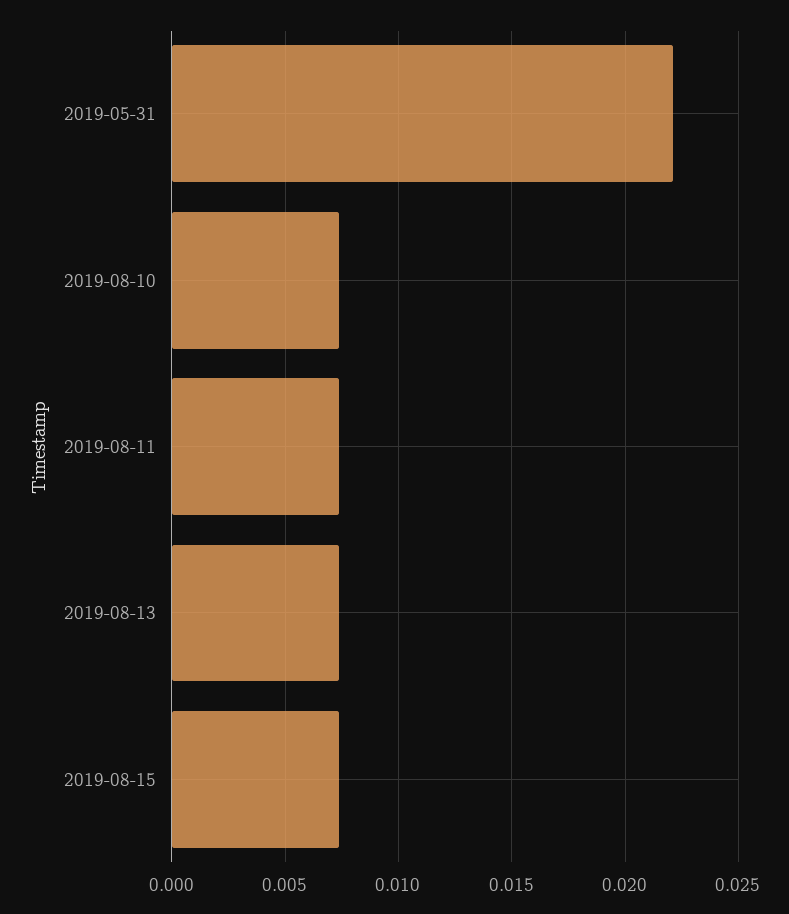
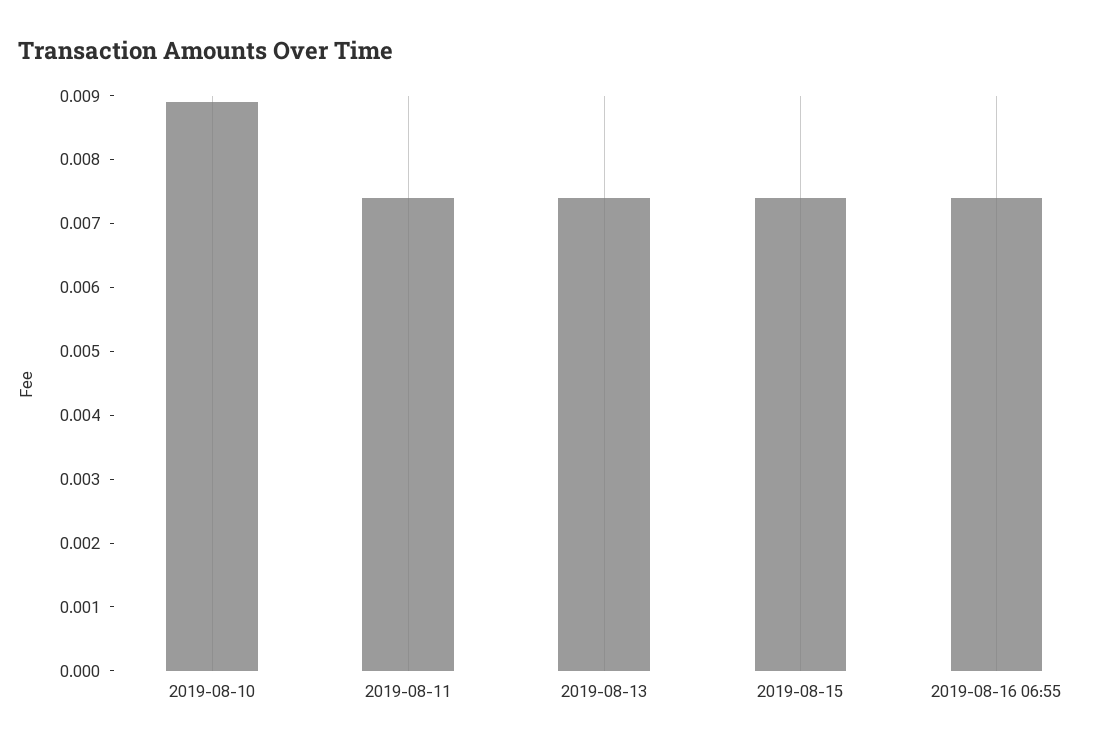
2019-05-31: 0.022 -> none
2019-08-10: 0.0075 -> 0.009
2019-08-16 06:55: none -> 0.0075

